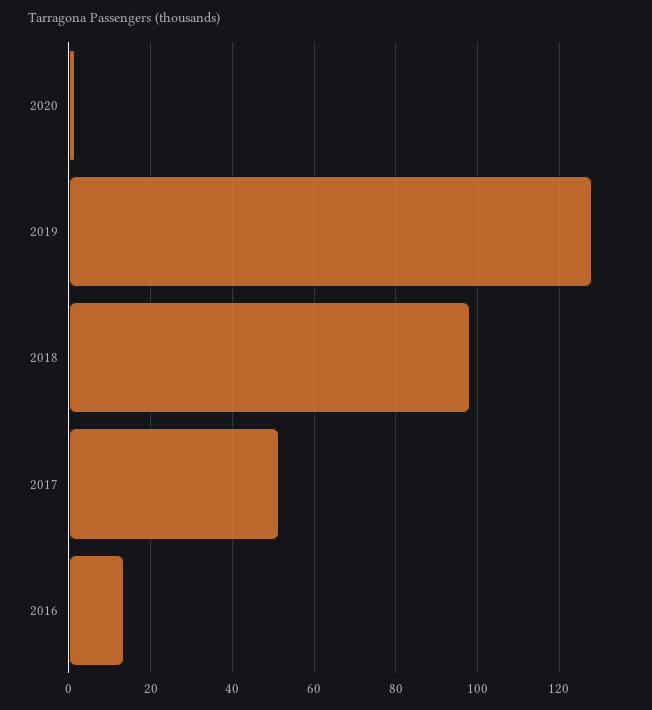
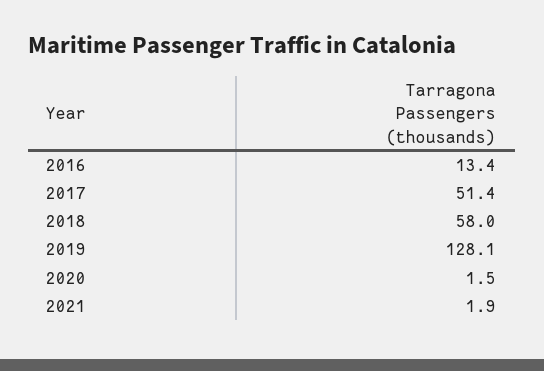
2018: 98 -> 58
2021: none -> 1.9

